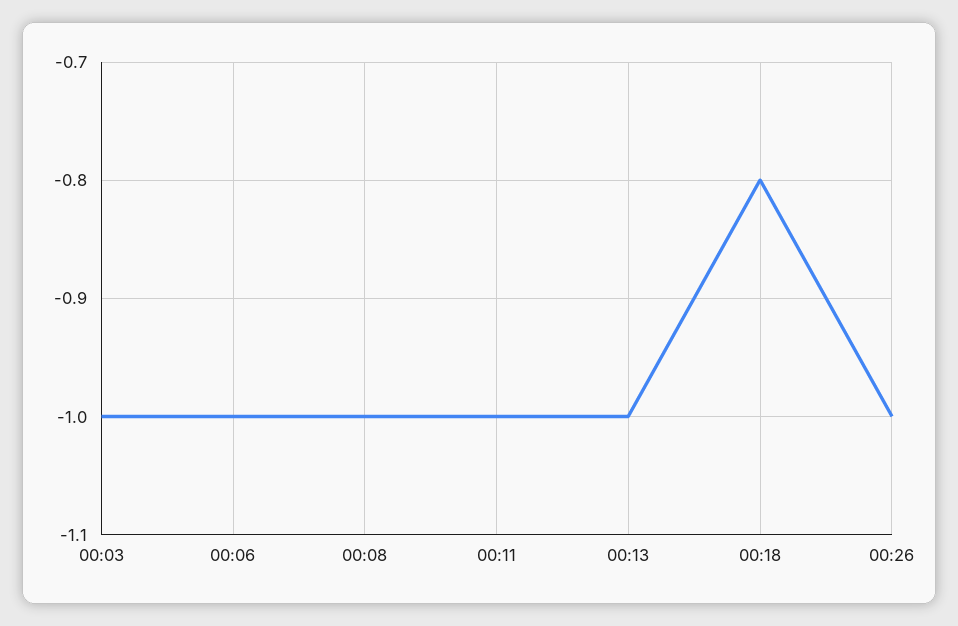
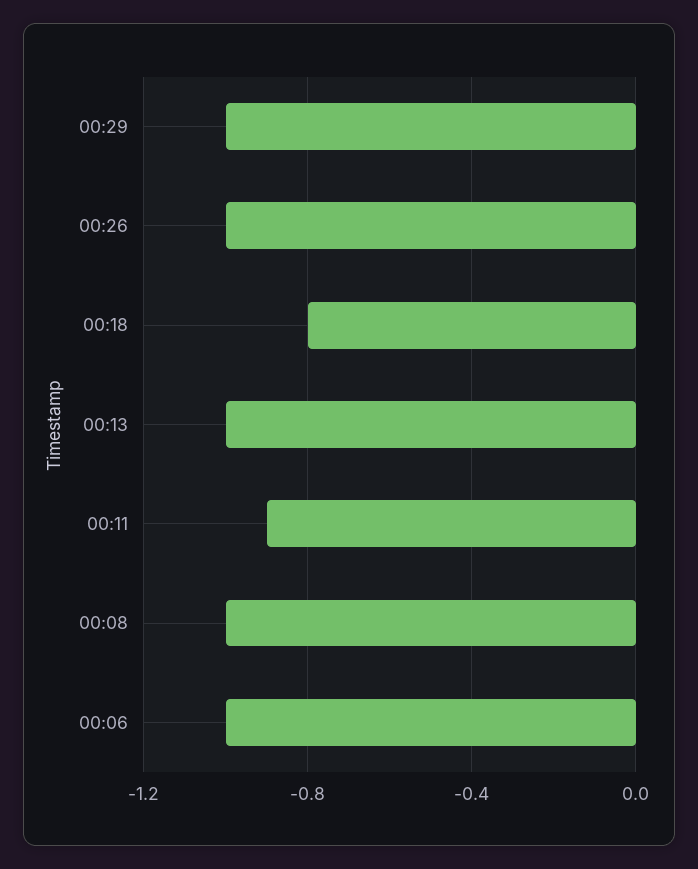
00:03: -1 -> none
00:11: -1 -> -0.9
00:29: none -> -1

